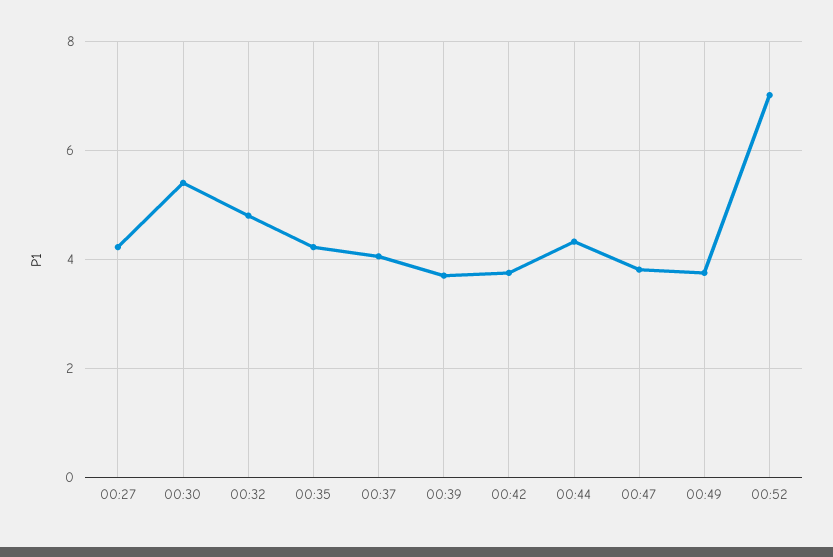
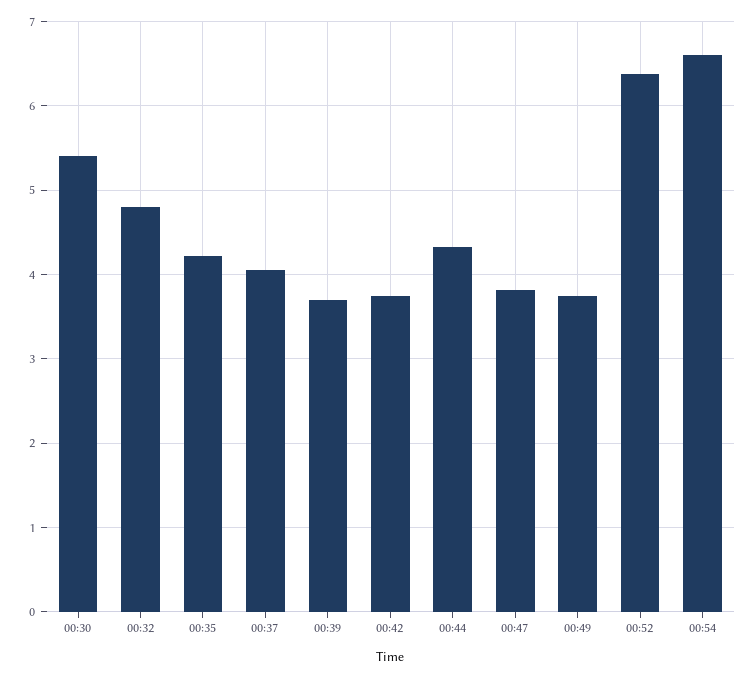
00:27: 4.2 -> none
00:52: 7 -> 6.4
00:54: none -> 6.6

